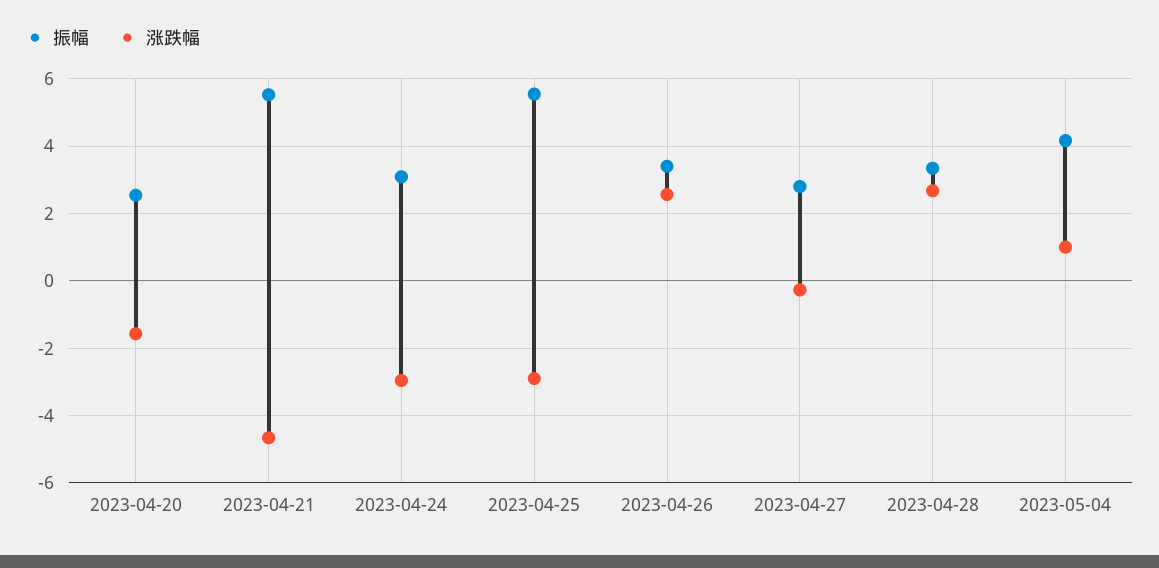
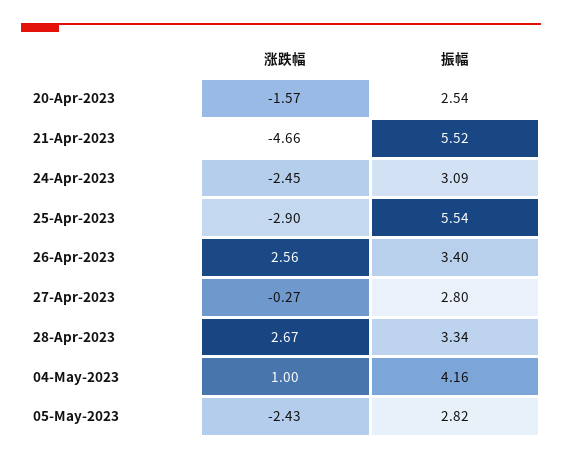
涨跌幅, 2023-04-24: -3 -> -2.45
涨跌幅, 05-May-2023: none -> -2.43
振幅, 05-May-2023: none -> 2.82

